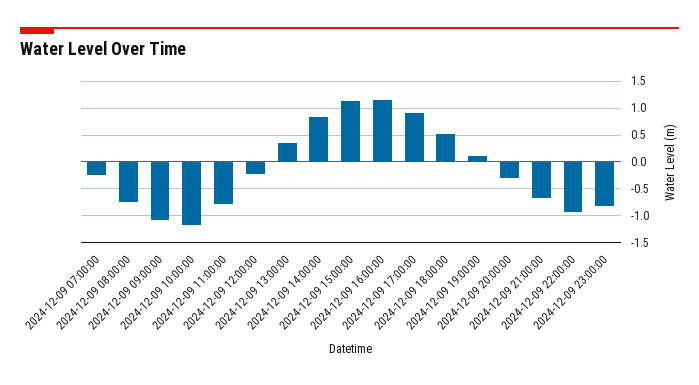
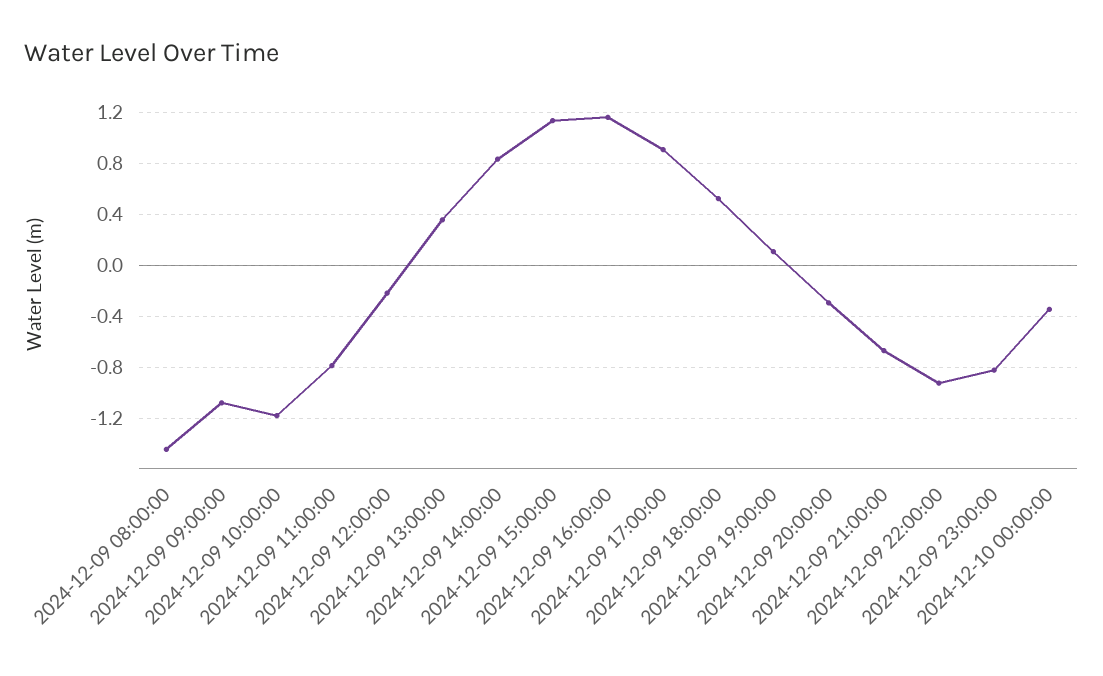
2024-12-09 07:00:00: -0.25 -> none
2024-12-09 08:00:00: -0.75 -> -1.45
2024-12-10 00:00:00: none -> -0.35

